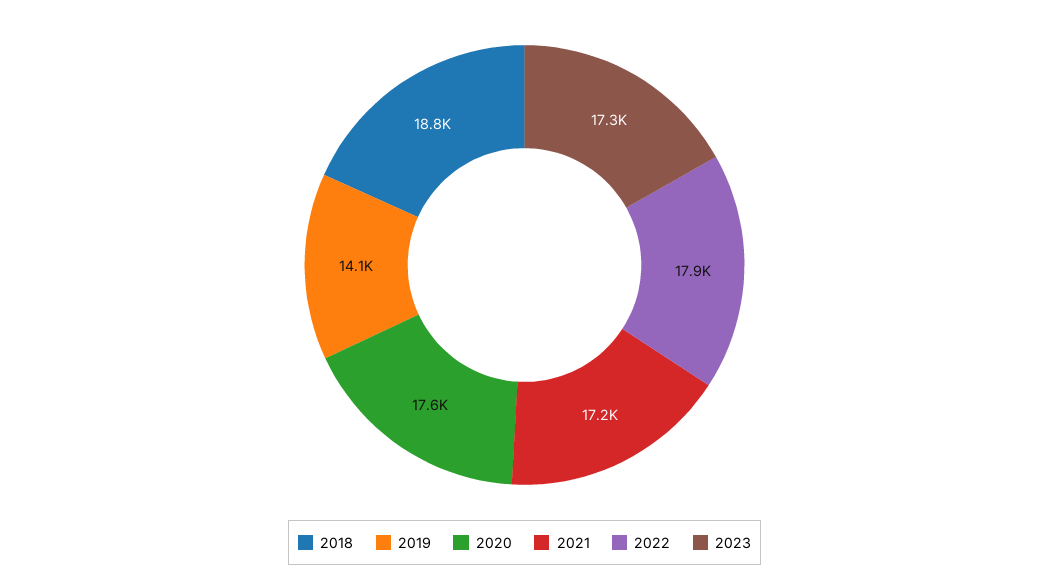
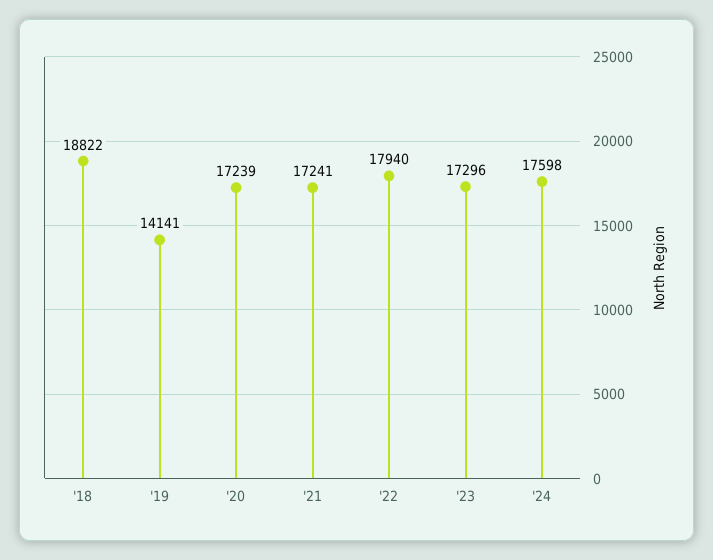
2020: 17600 -> 17239
'24: none -> 17598

